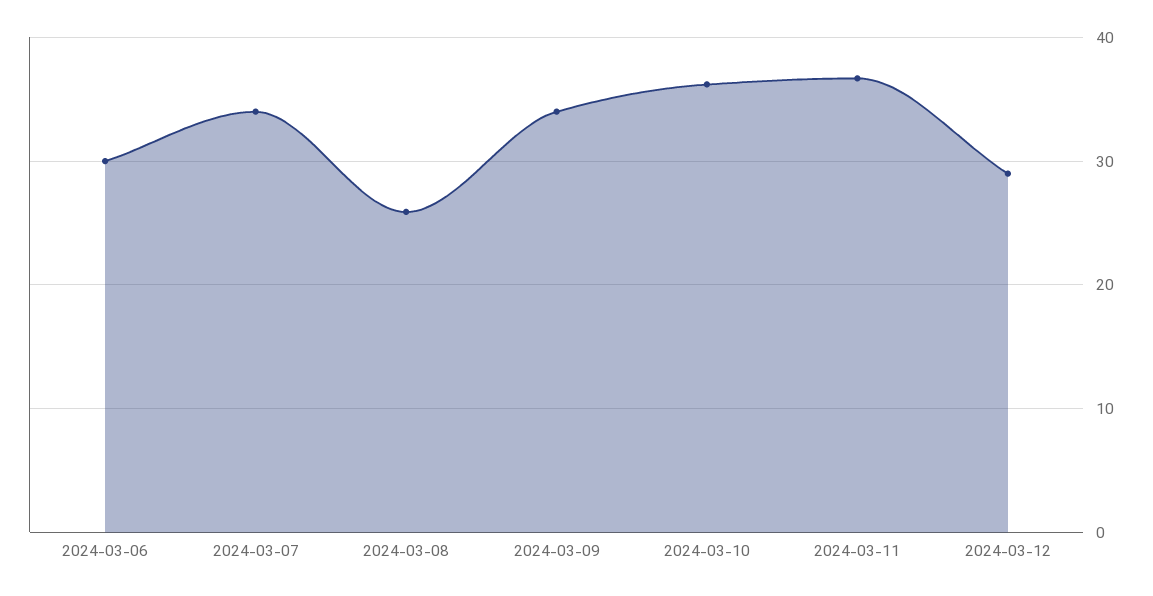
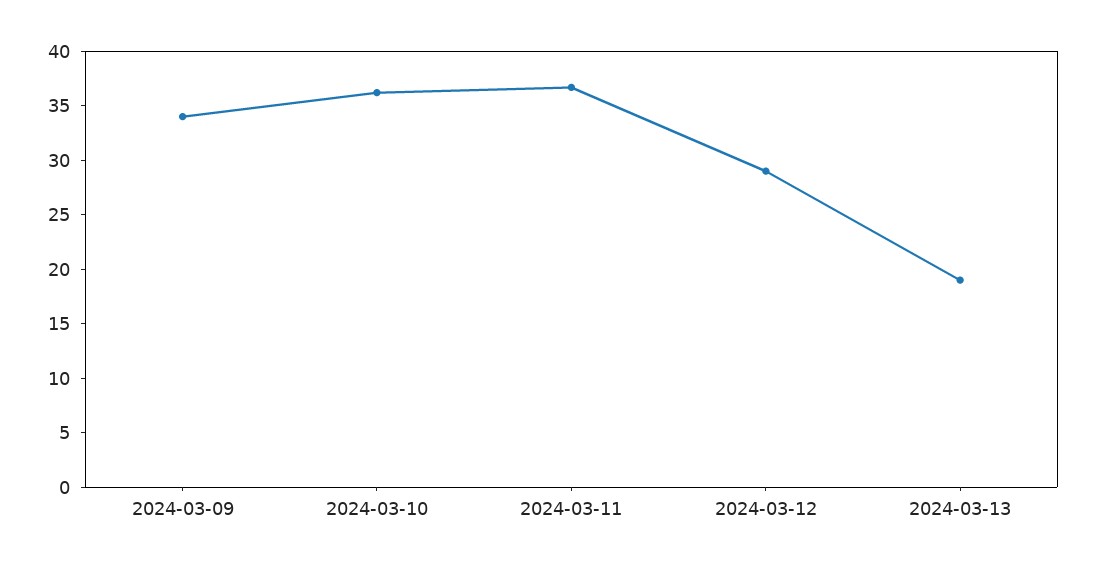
2024-03-06: 30 -> none
2024-03-07: 34 -> none
2024-03-08: 26 -> none
2024-03-13: none -> 19

